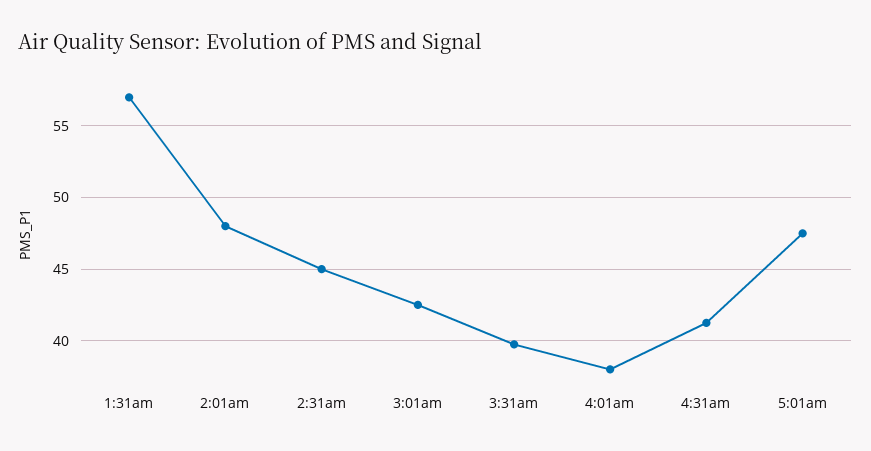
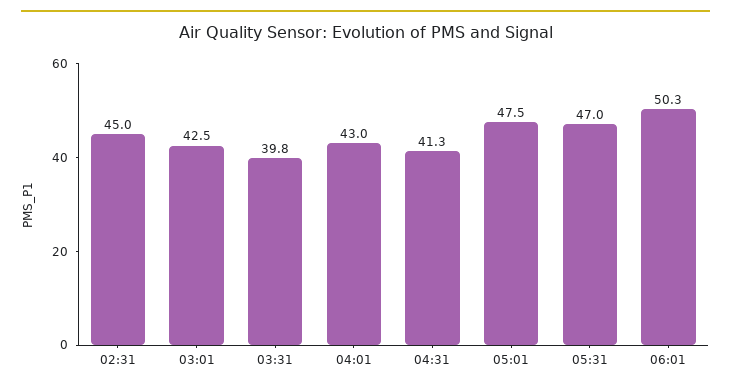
1:31am: 57 -> none
2:01am: 48 -> none
4:01am: 38 -> 43
05:31: none -> 47
06:01: none -> 50.3

